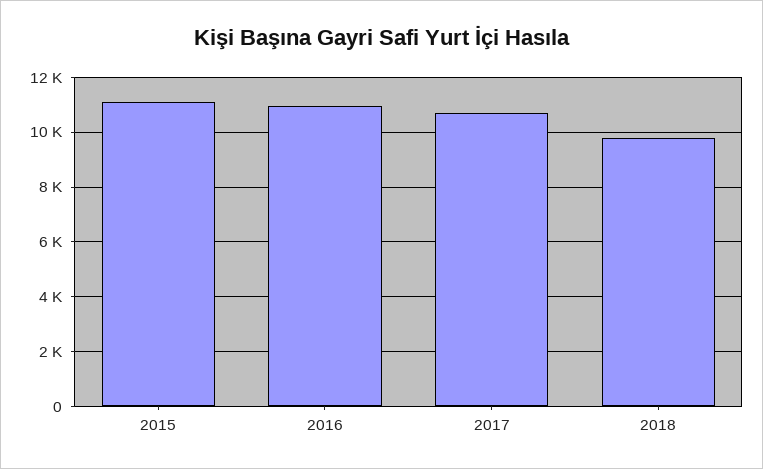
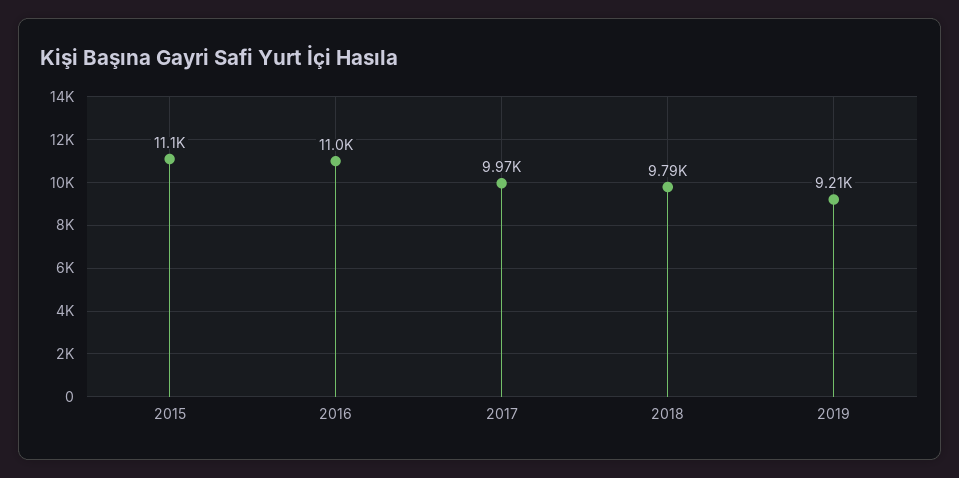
2017: 10750 -> 9970
2019: none -> 9210

